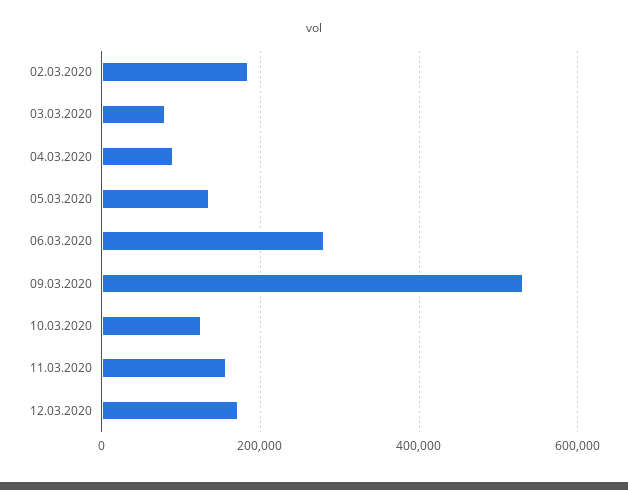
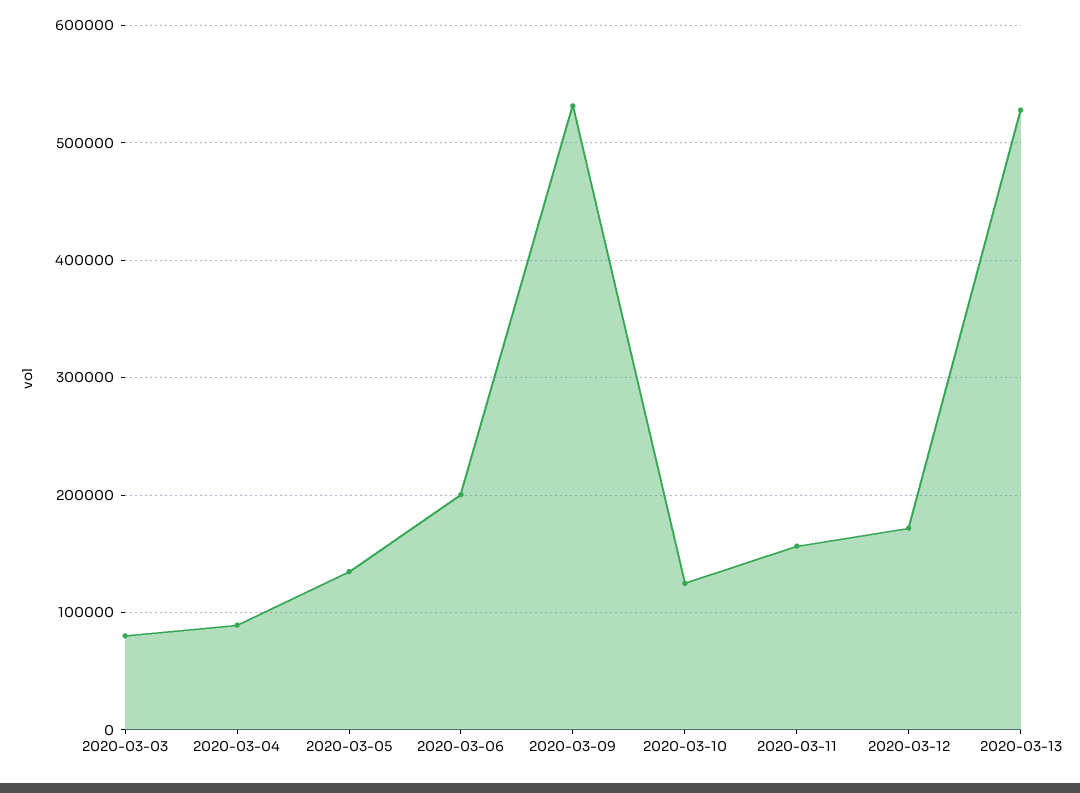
02.03.2020: 180000 -> none
06.03.2020: 280000 -> 200000
2020-03-13: none -> 530000

